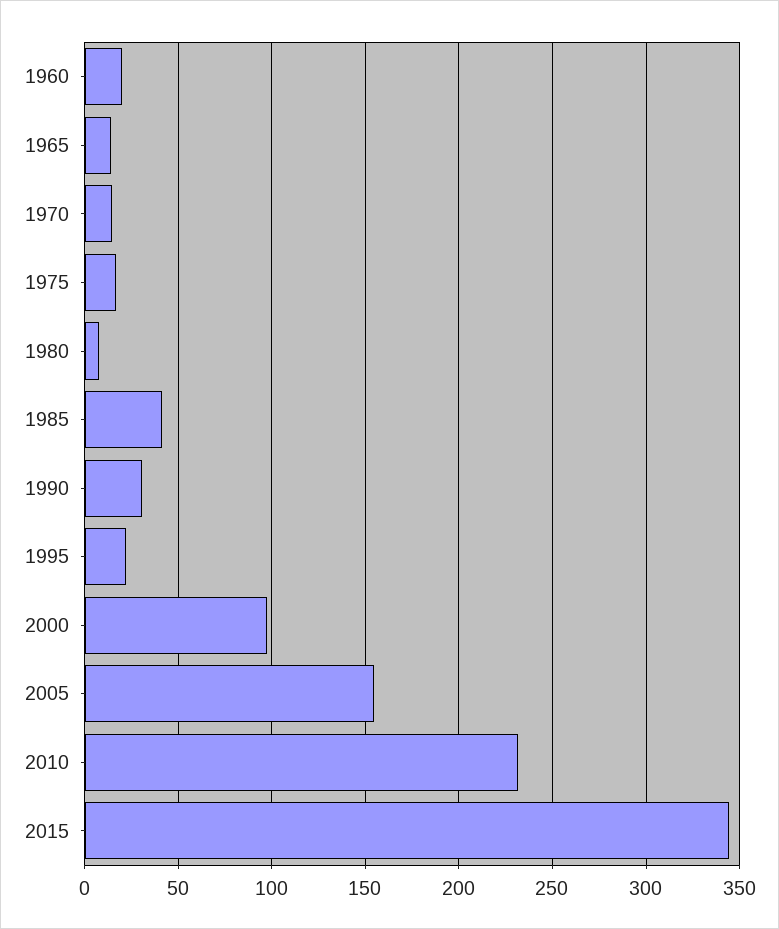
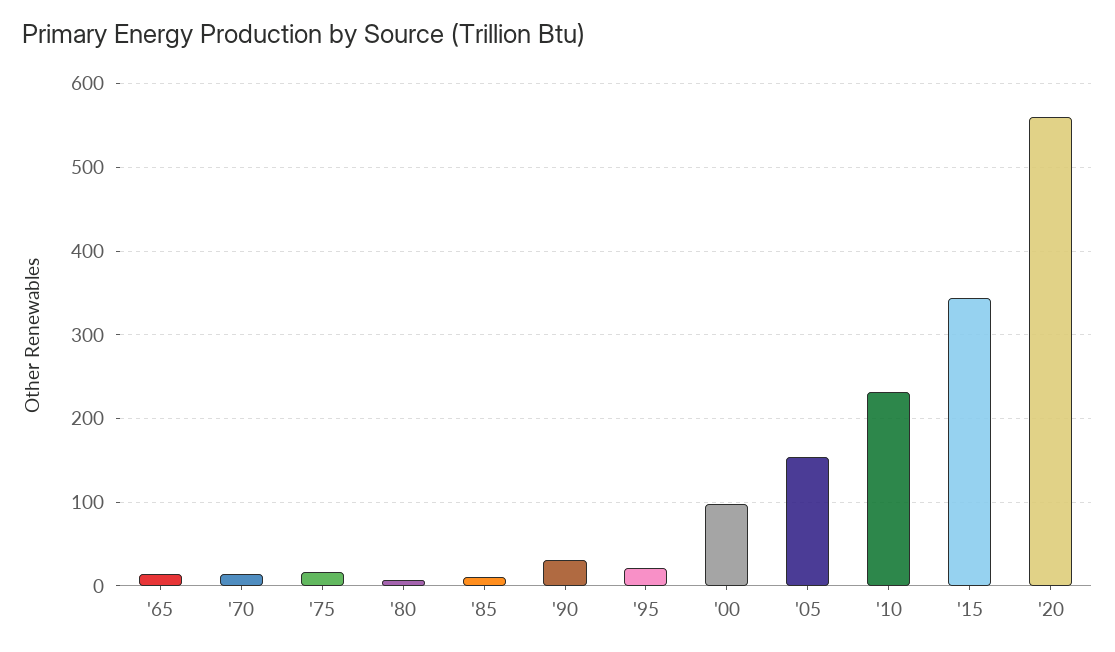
1960: 20 -> none
1985: 40 -> 10
'20: none -> 560

